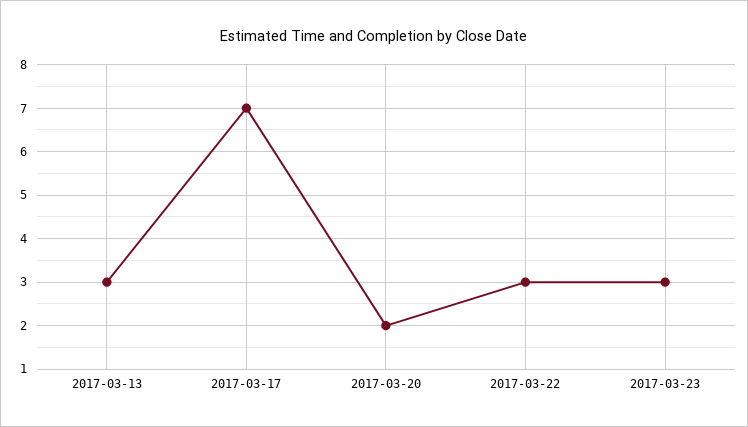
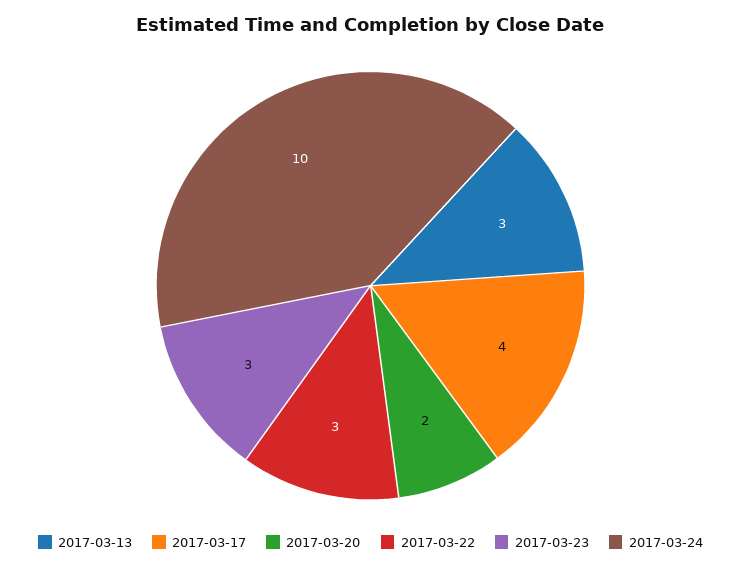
2017-03-17: 7 -> 4
2017-03-24: none -> 10

